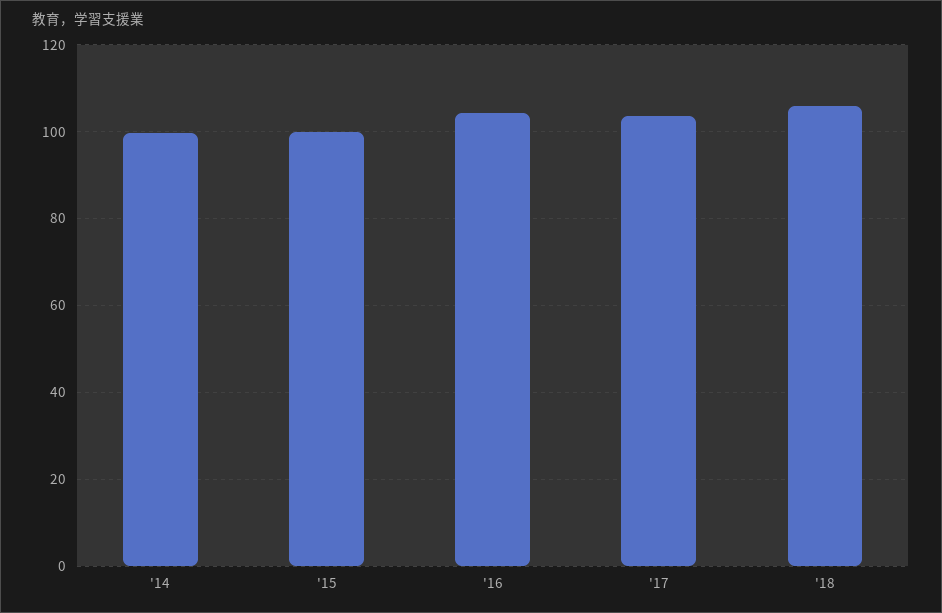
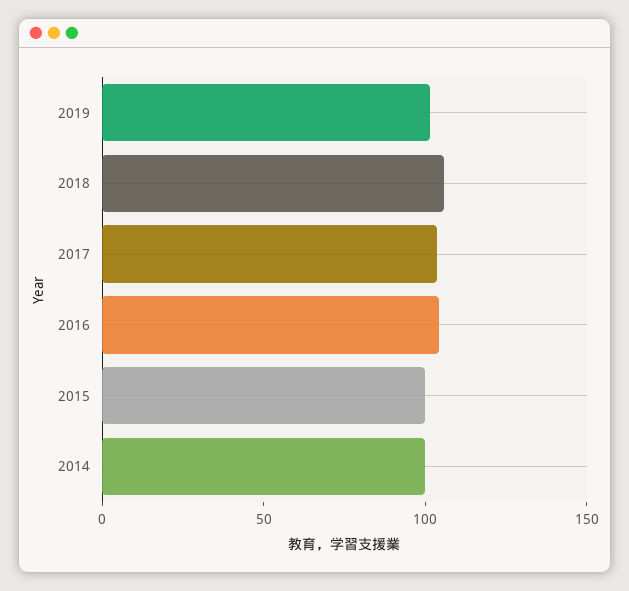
2019: none -> 100

